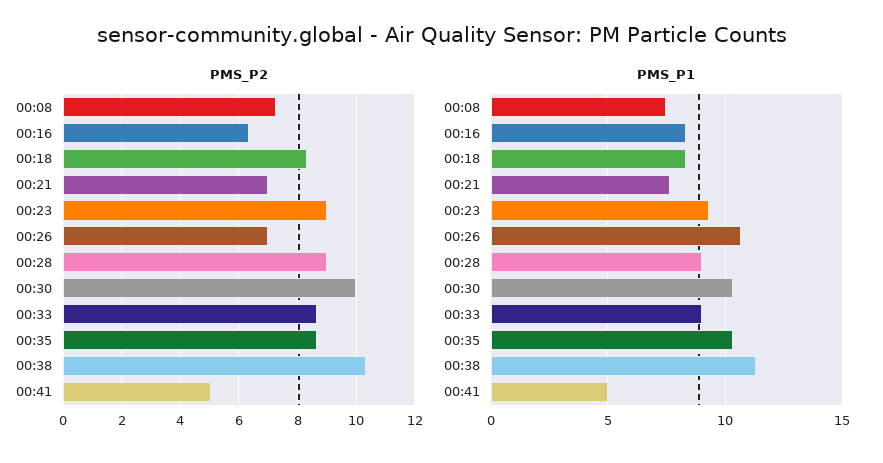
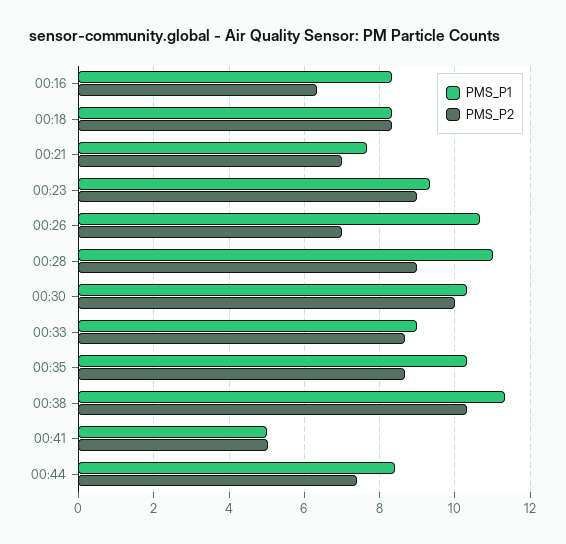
PMS_P2, 00:08: 7.25 -> none
PMS_P1, 00:08: 7.5 -> none
PMS_P1, 00:28: 9 -> 11
PMS_P1, 00:44: none -> 8.4
PMS_P2, 00:44: none -> 7.4

